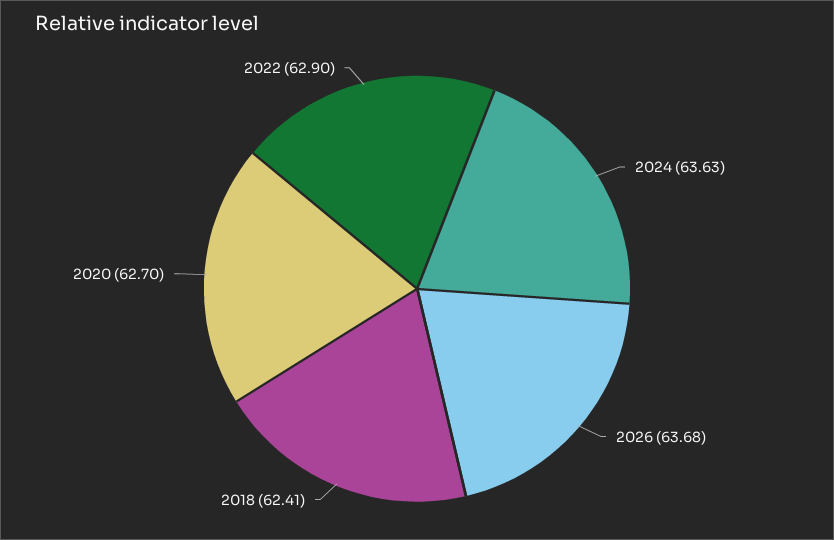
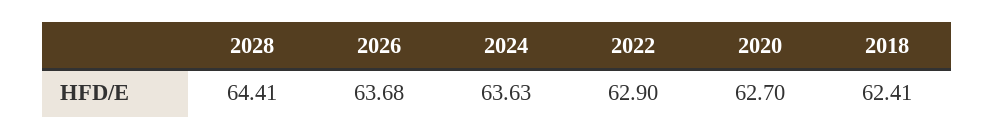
2028: none -> 64.41

